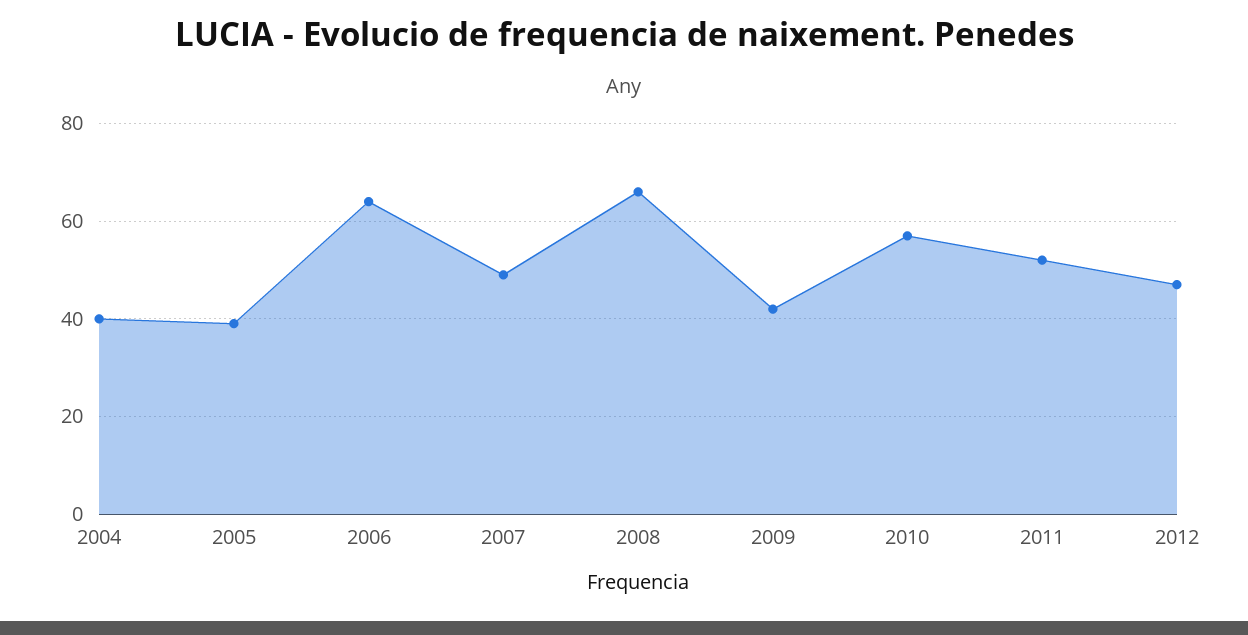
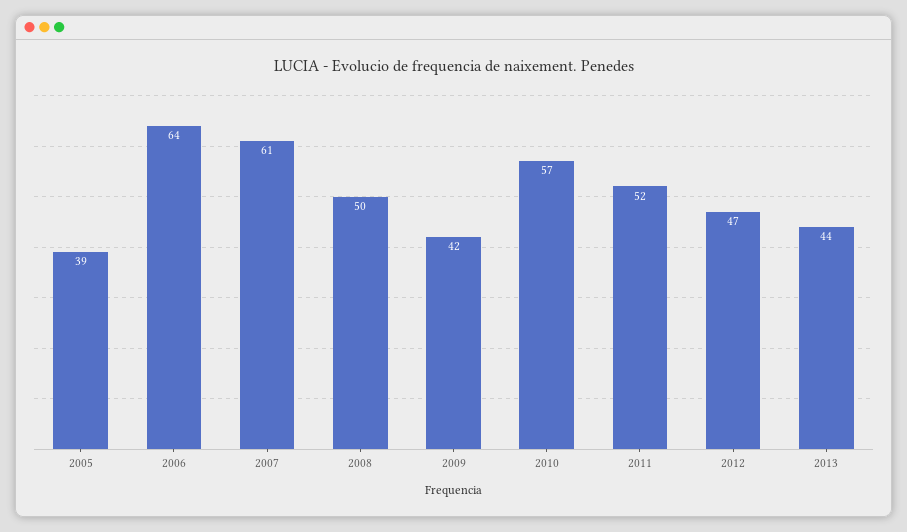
2004: 40 -> none
2007: 50 -> 61
2008: 65 -> 50
2013: none -> 44

